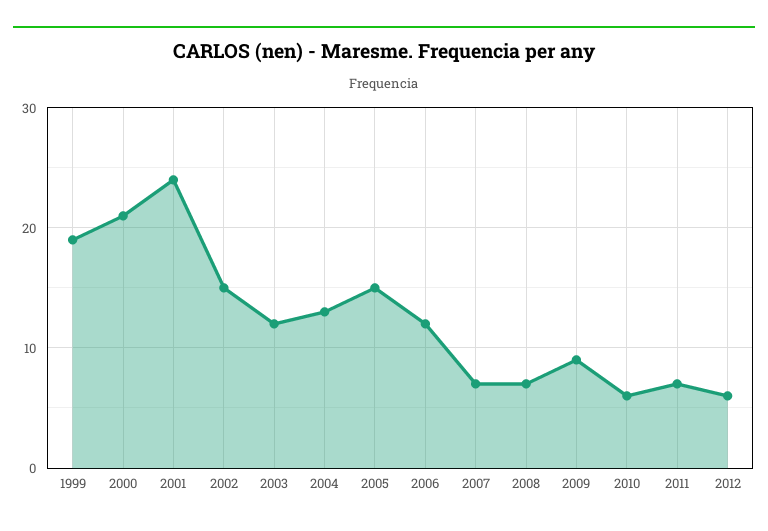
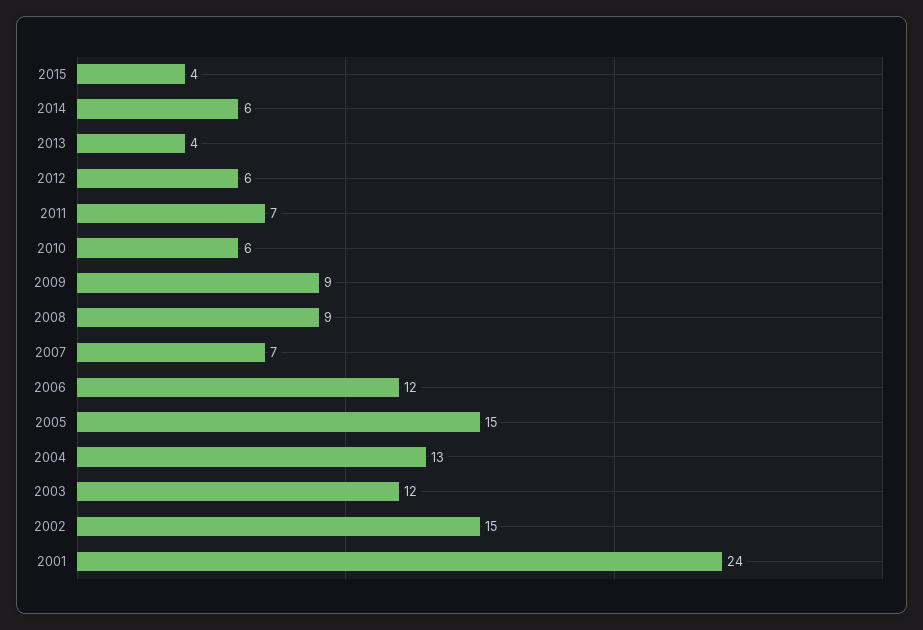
1999: 19 -> none
2000: 21 -> none
2008: 7 -> 9
2015: none -> 4
2014: none -> 6
2013: none -> 4

